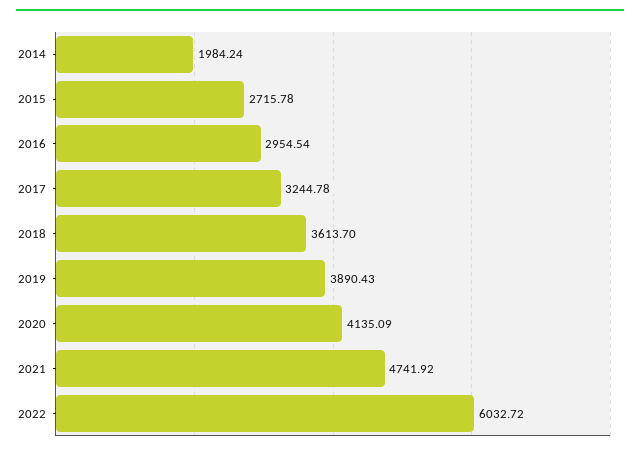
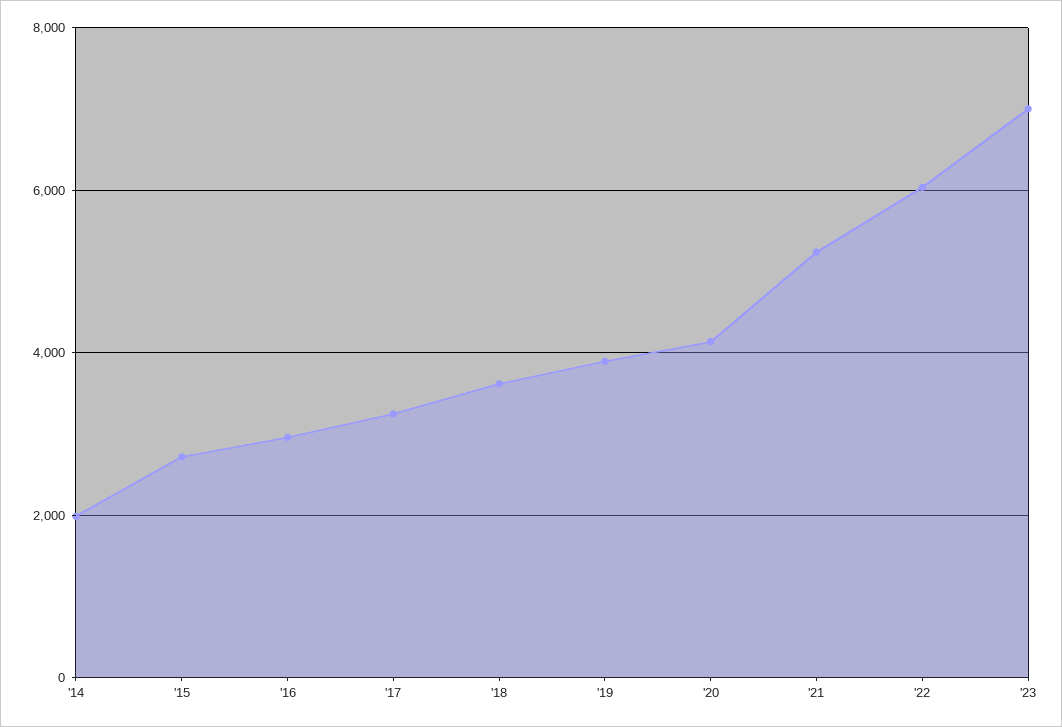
2021: 4741.92 -> 5200
'23: none -> 7000

